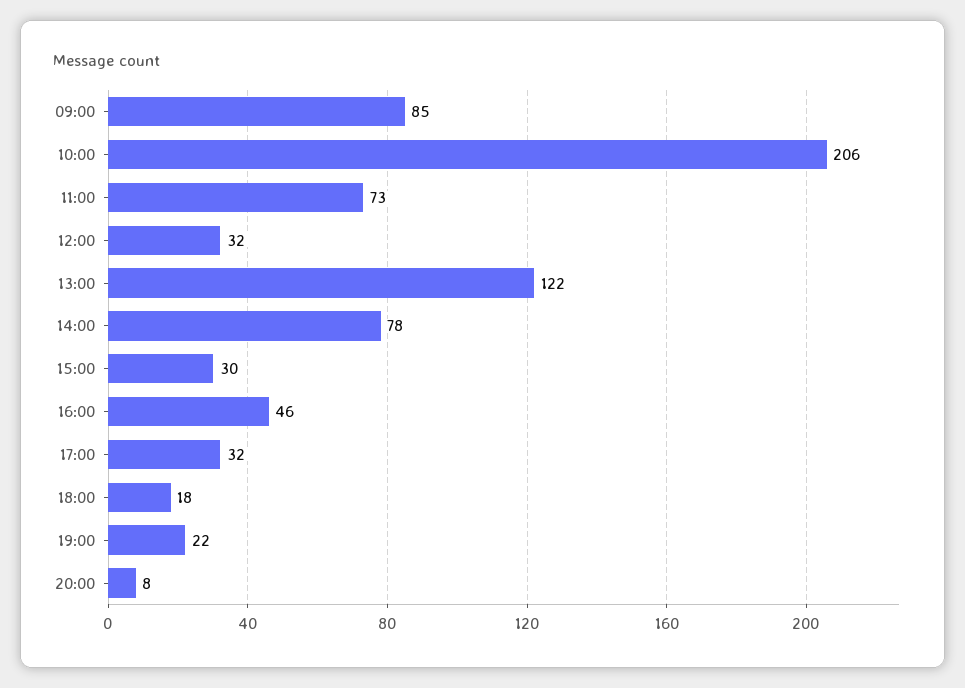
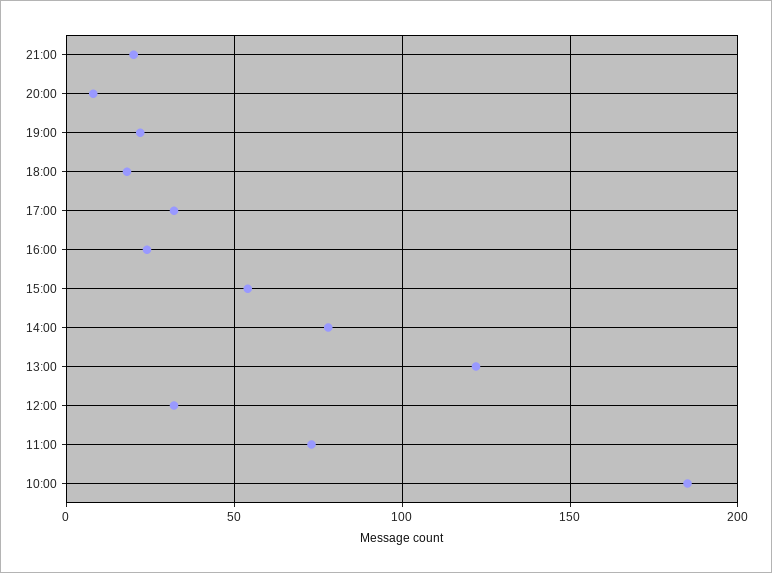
09:00: 85 -> none
10:00: 206 -> 185
15:00: 30 -> 55
16:00: 46 -> 25
21:00: none -> 20

